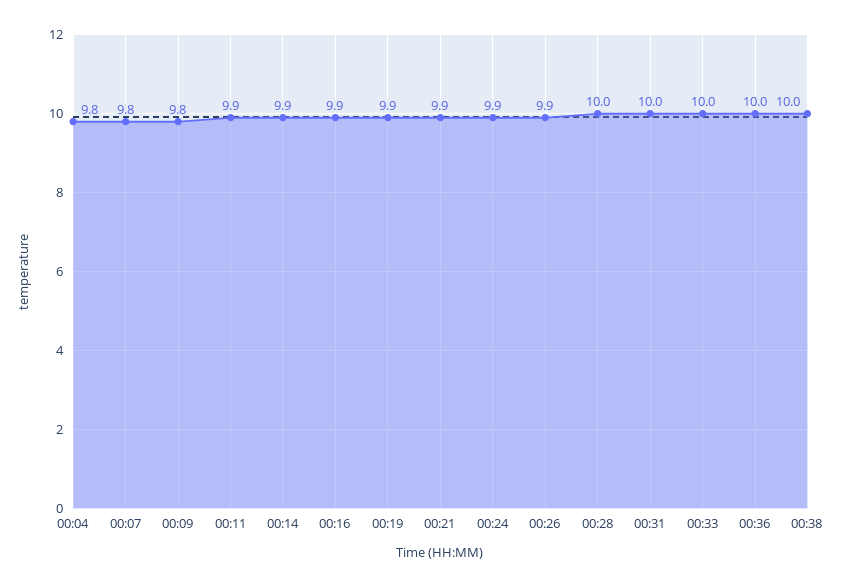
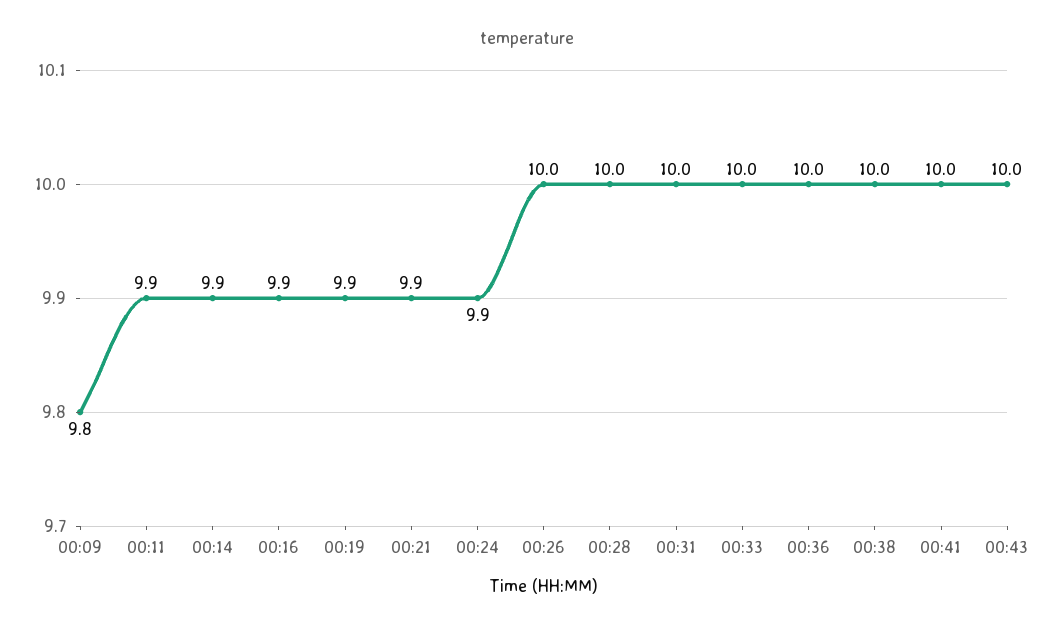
00:04: 9.8 -> none
00:07: 9.8 -> none
00:26: 9.9 -> 10
00:41: none -> 10
00:43: none -> 10

